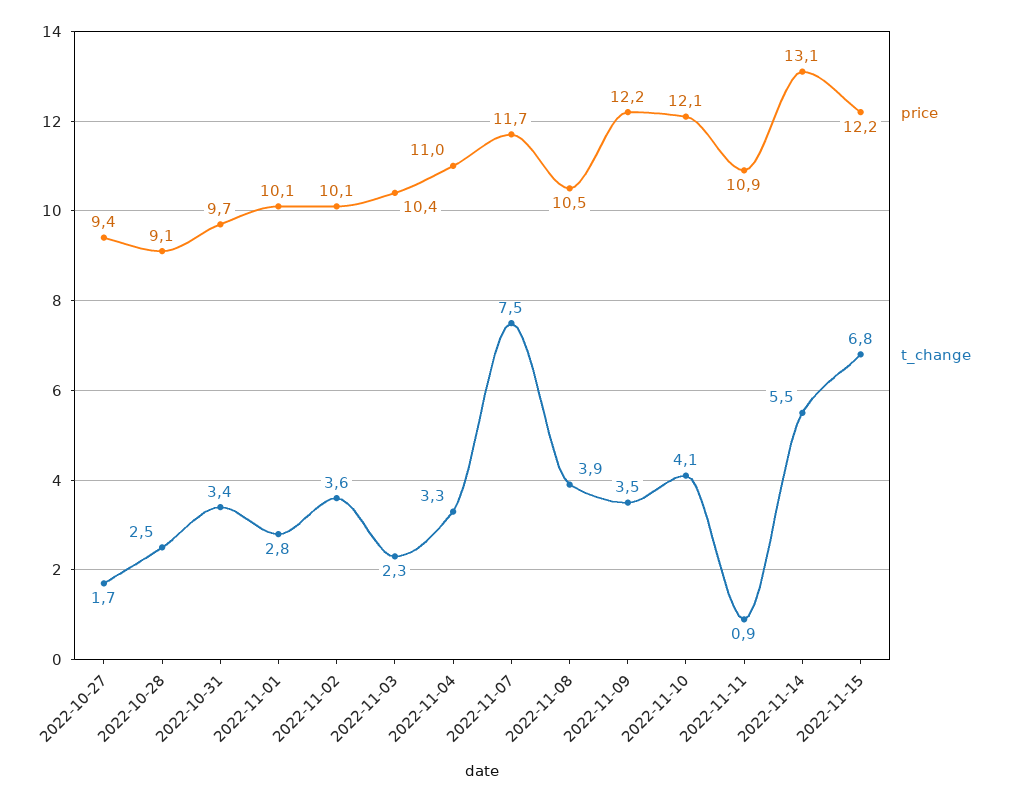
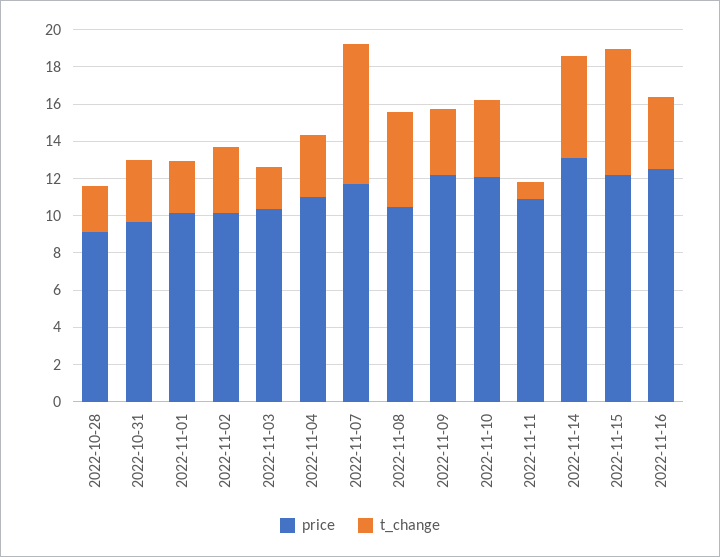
price, 2022-10-27: 9.4 -> none
t_change, 2022-10-27: 1.7 -> none
t_change, 2022-11-08: 3.9 -> 5
price, 2022-11-16: none -> 12.5
t_change, 2022-11-16: none -> 4

